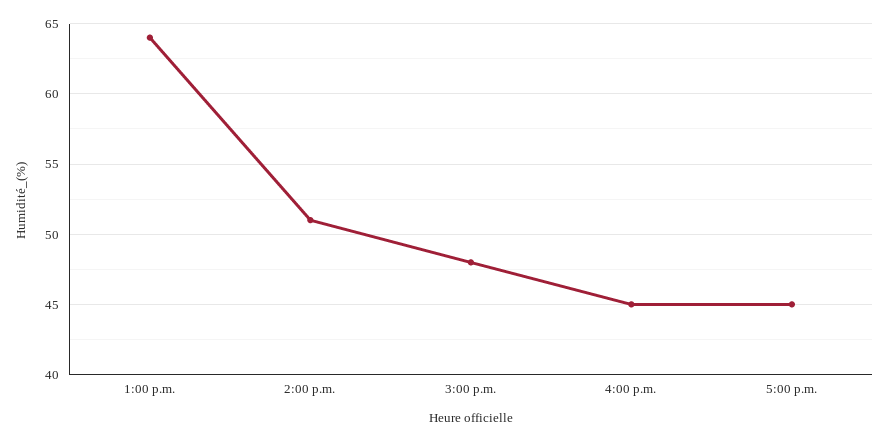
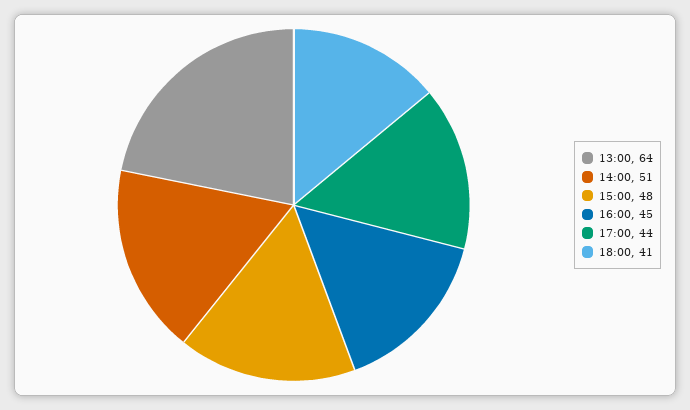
5:00 p.m.: 45 -> 44
18:00: none -> 41

